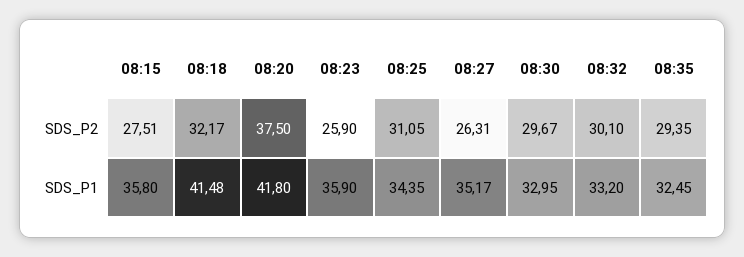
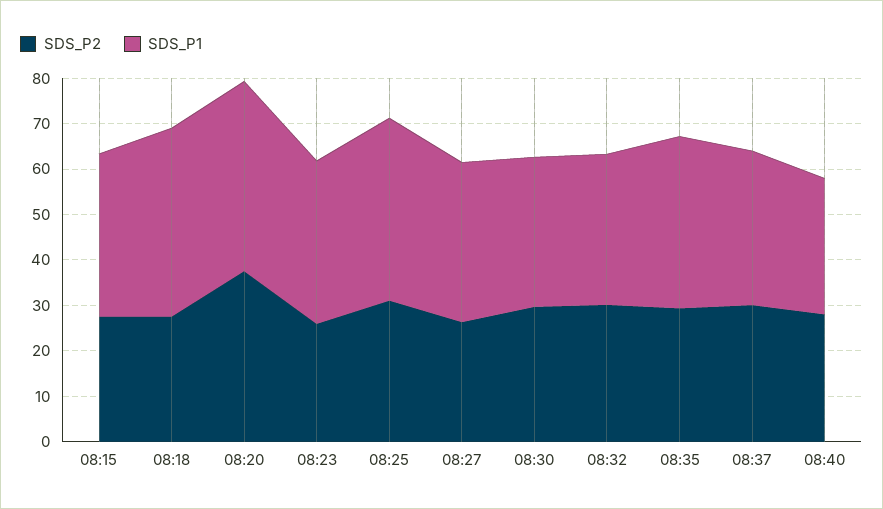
SDS_P2, 08:18: 32.17 -> 28
SDS_P1, 08:25: 34.35 -> 40
SDS_P1, 08:35: 32.45 -> 38
SDS_P2, 08:37: none -> 30
SDS_P1, 08:37: none -> 34
SDS_P2, 08:40: none -> 28
SDS_P1, 08:40: none -> 30

